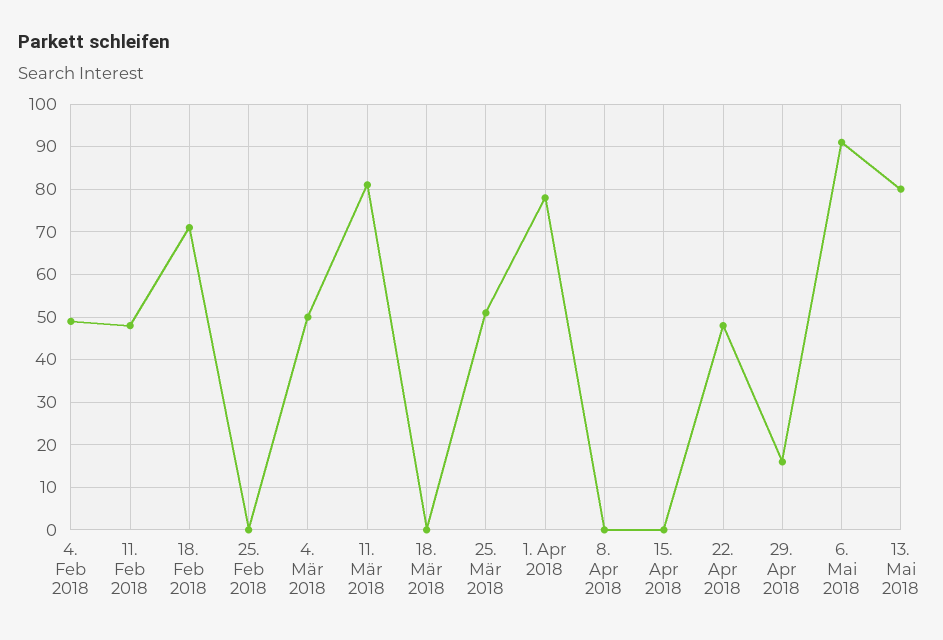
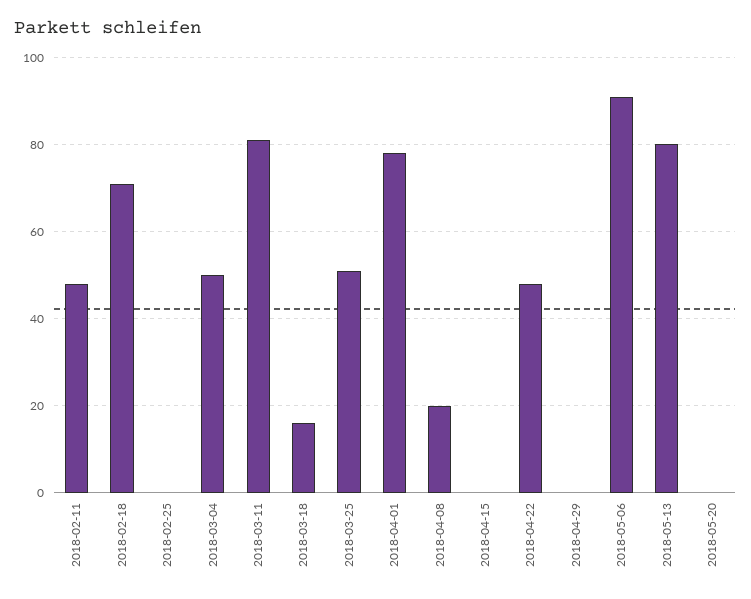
4. Feb 2018: 50 -> none
18. Mär 2018: 0 -> 15
8. Apr 2018: 0 -> 20
29. Apr 2018: 15 -> 0
2018-05-20: none -> 0

